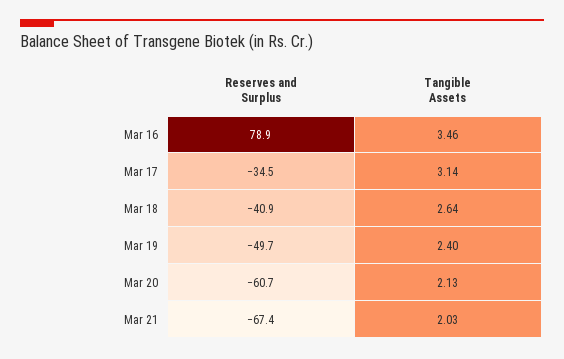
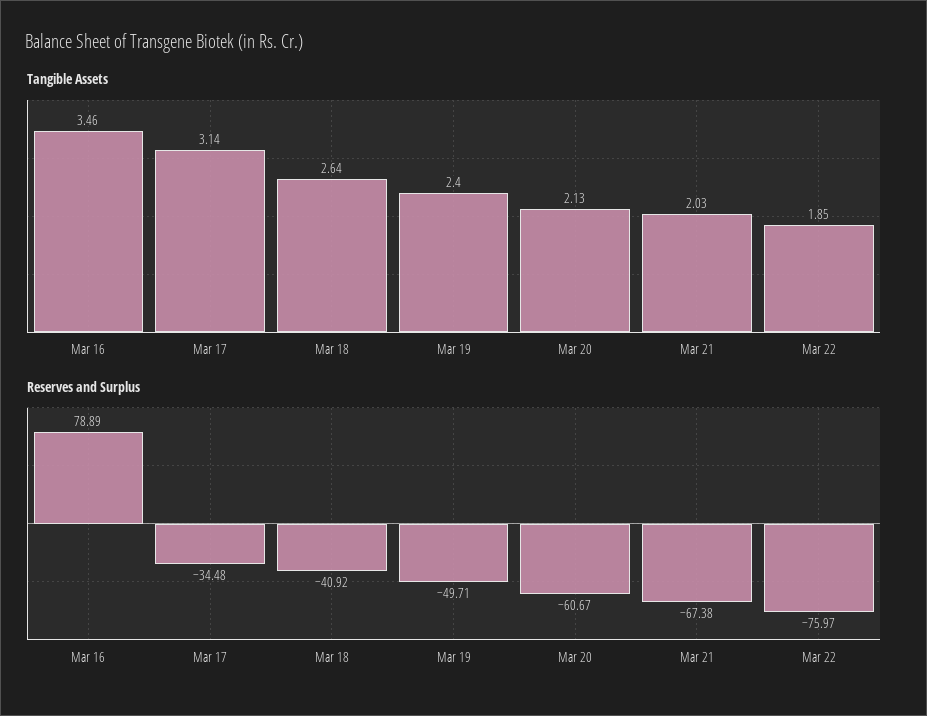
Tangible Assets, Mar 22: none -> 1.85
Reserves and Surplus, Mar 22: none -> -75.97

